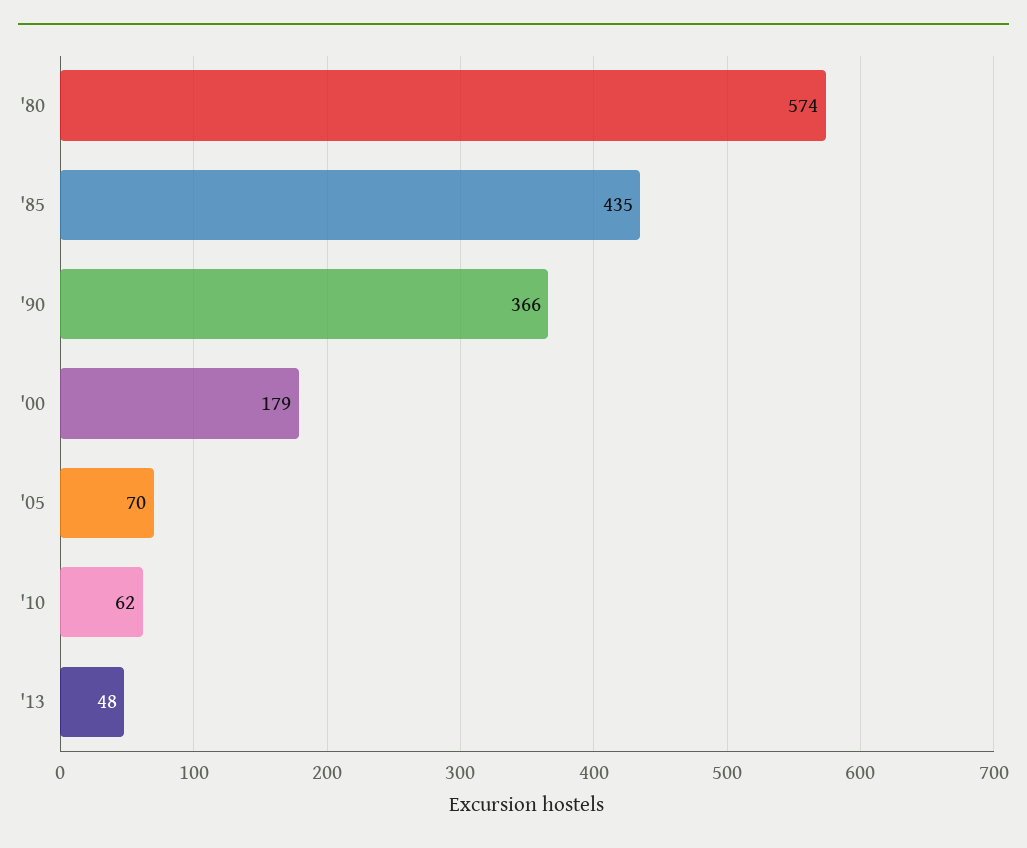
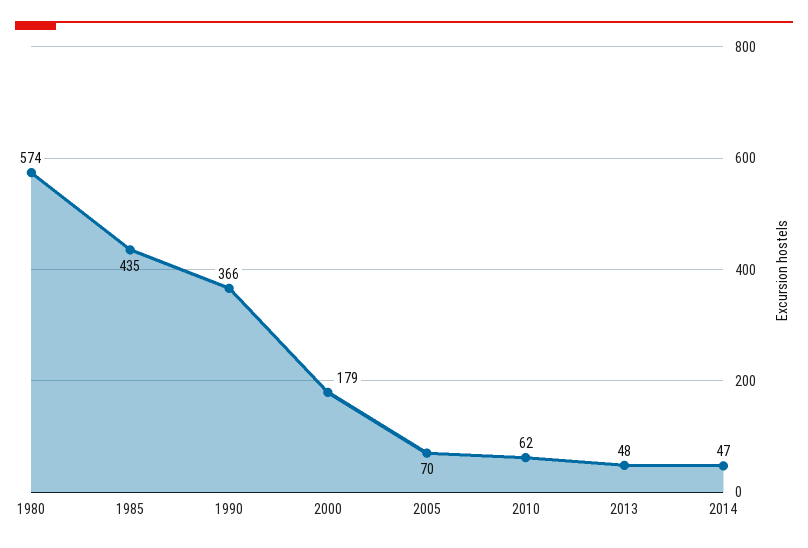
2014: none -> 47

